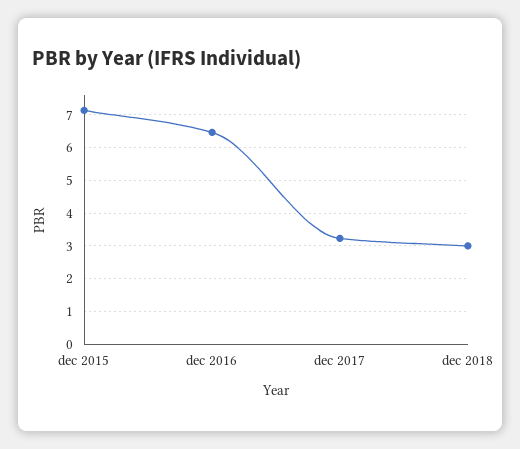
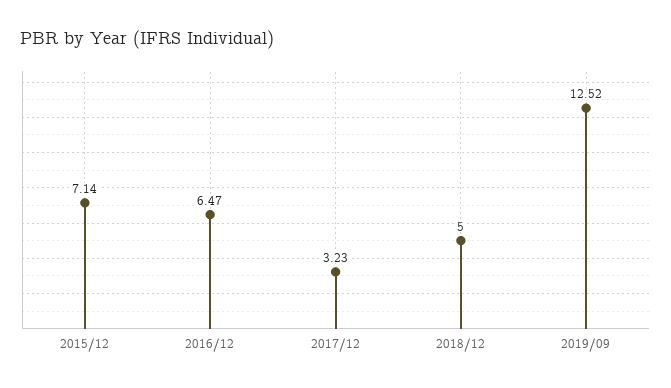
dec 2018: 3 -> 5
2019/09: none -> 12.52

